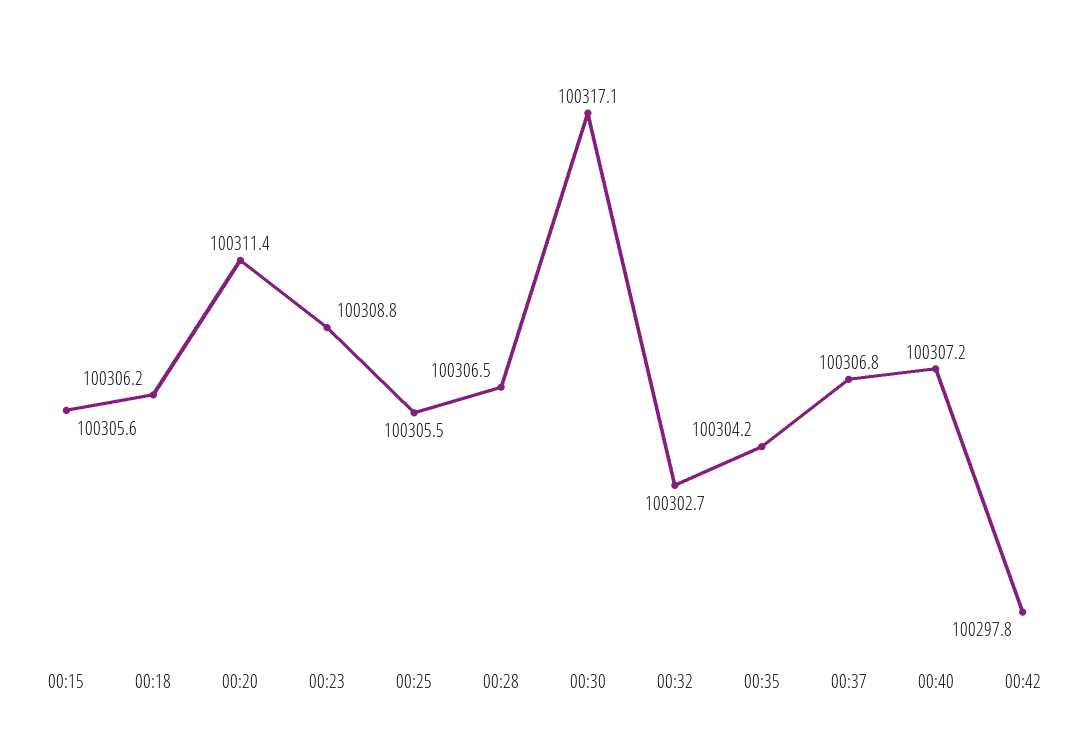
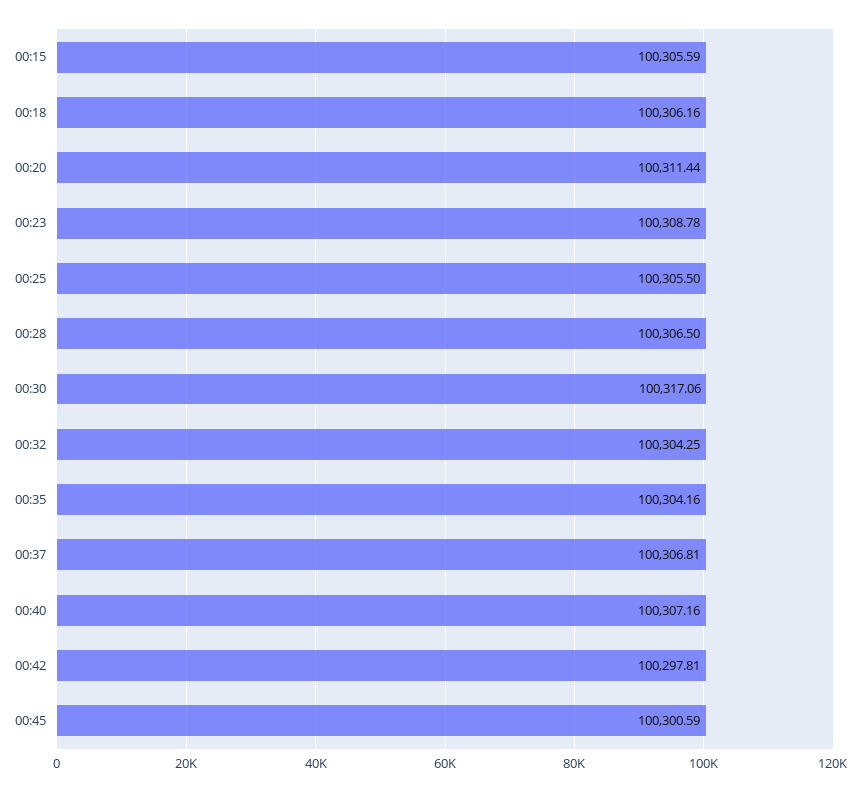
00:32: 100302.7 -> 100304.25
00:45: none -> 100300.59

